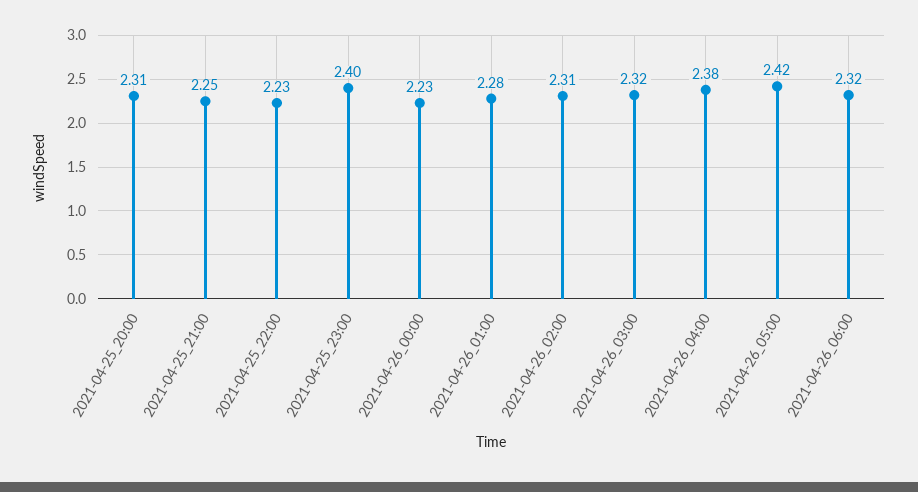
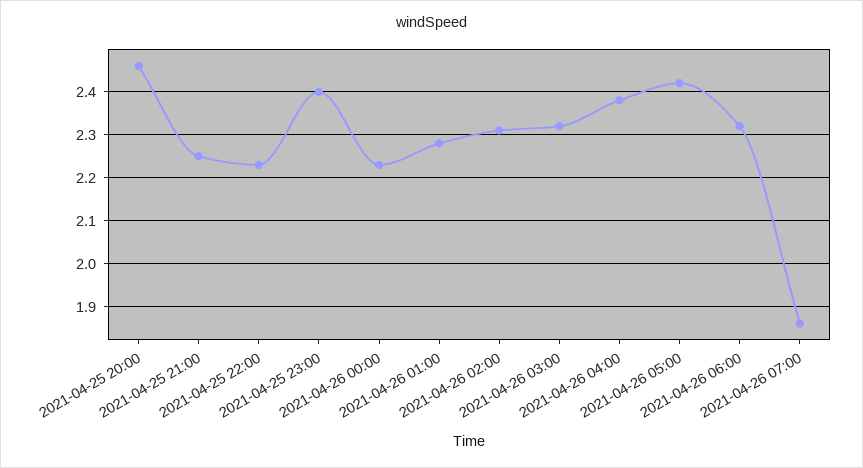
2021-04-25_20:00: 2.31 -> 2.45
2021-04-26 07:00: none -> 1.85

